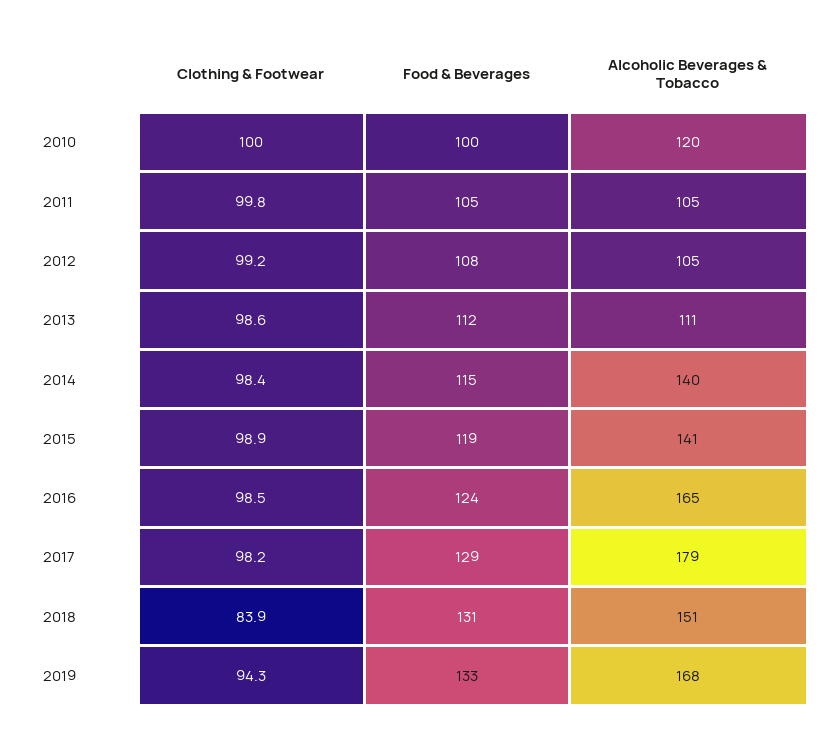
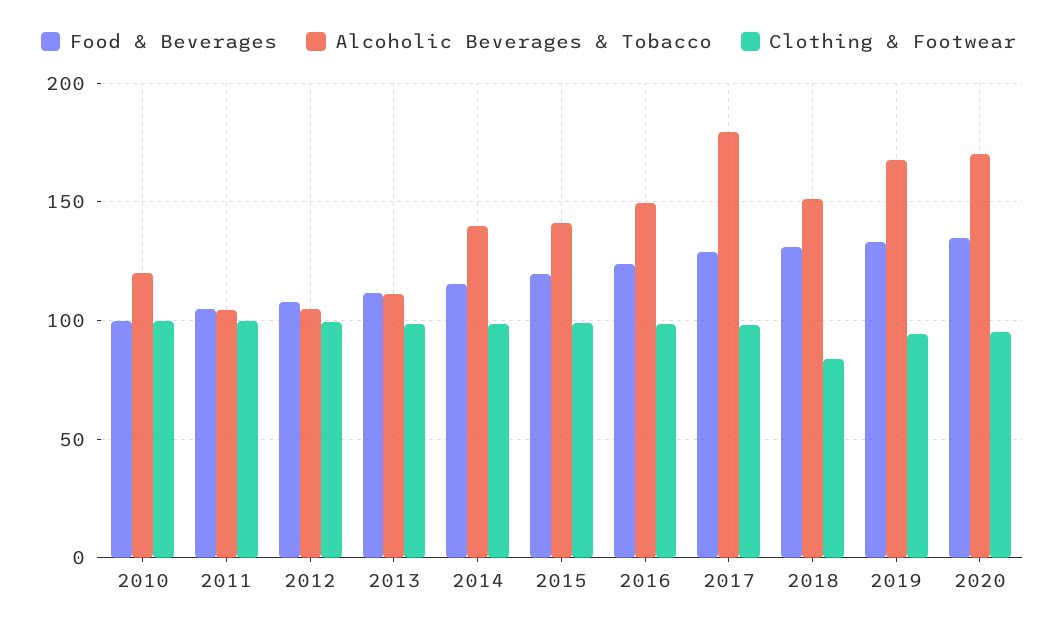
Alcoholic Beverages & Tobacco, 2016: 165 -> 150
Food & Beverages, 2020: none -> 135
Alcoholic Beverages & Tobacco, 2020: none -> 170
Clothing & Footwear, 2020: none -> 95

